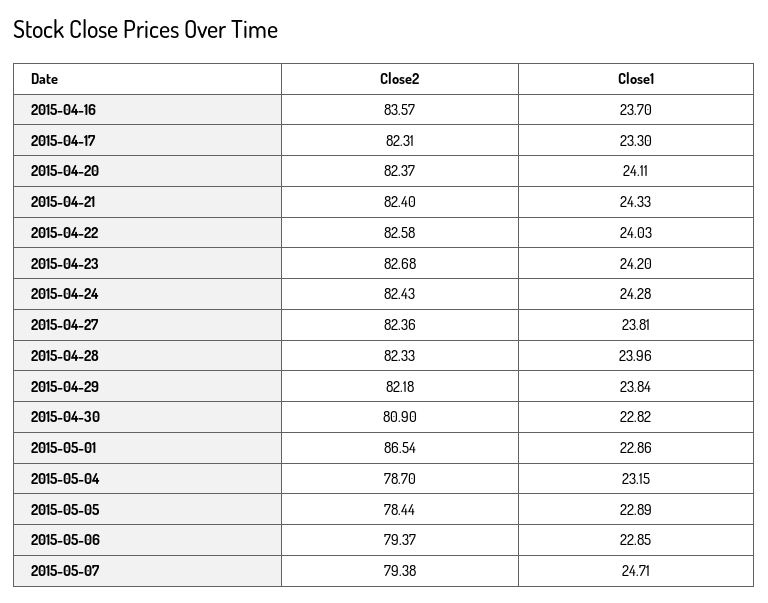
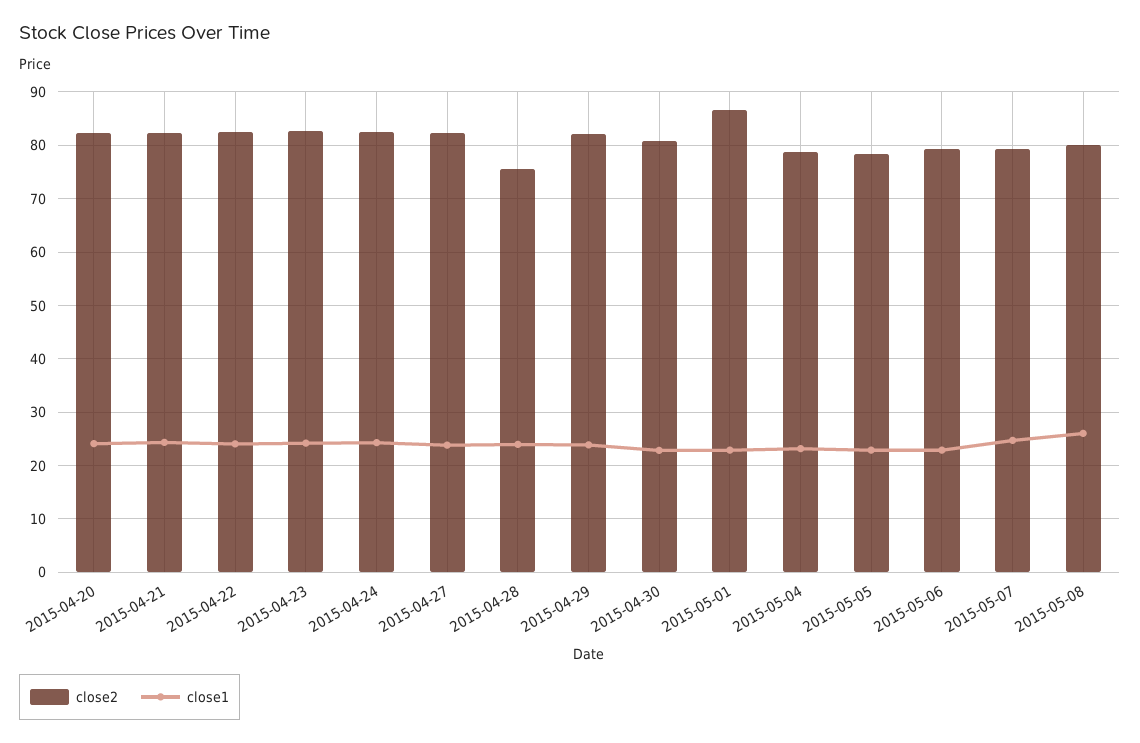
Close2, 2015-04-16: 83.57 -> none
Close1, 2015-04-16: 23.7 -> none
Close2, 2015-04-17: 82.31 -> none
Close1, 2015-04-17: 23.3 -> none
Close2, 2015-04-28: 82.33 -> 76
Close2, 2015-05-08: none -> 80
Close1, 2015-05-08: none -> 26

